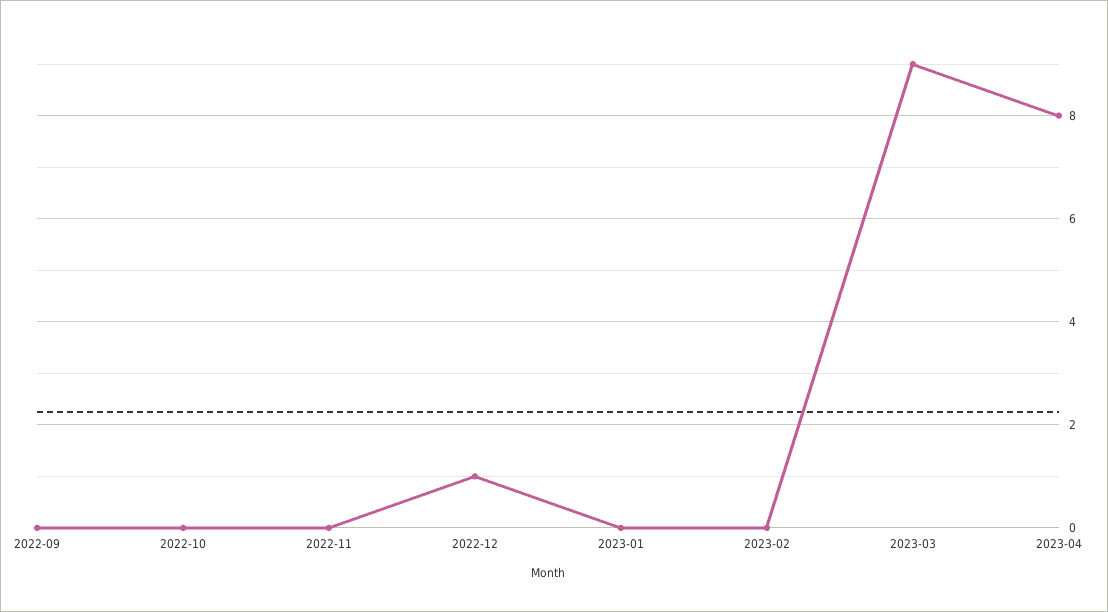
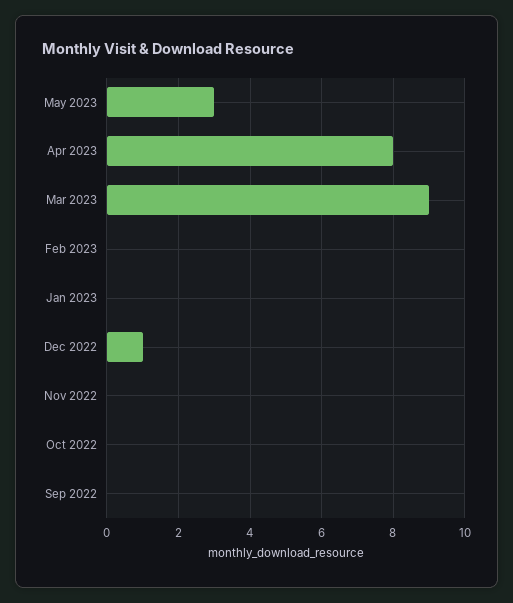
May 2023: none -> 3

